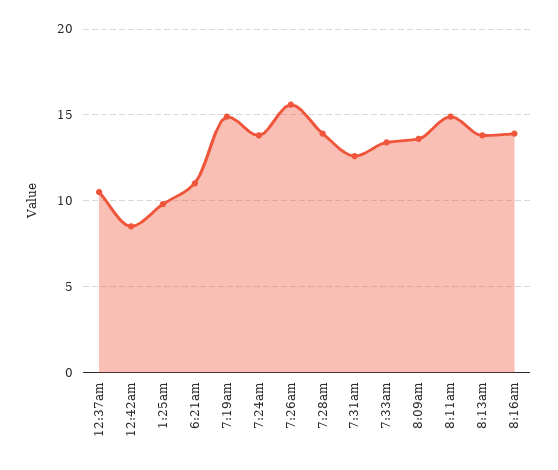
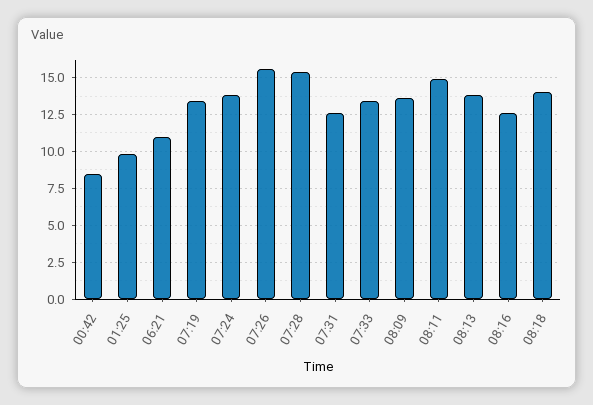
12:37am: 10.5 -> none
7:19am: 15 -> 13.5
7:28am: 14 -> 15.5
8:16am: 14 -> 12.5
08:18: none -> 14

